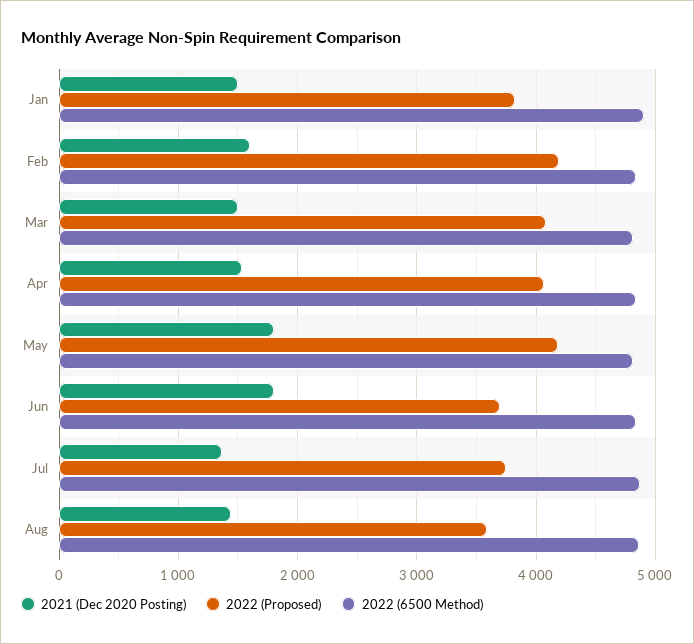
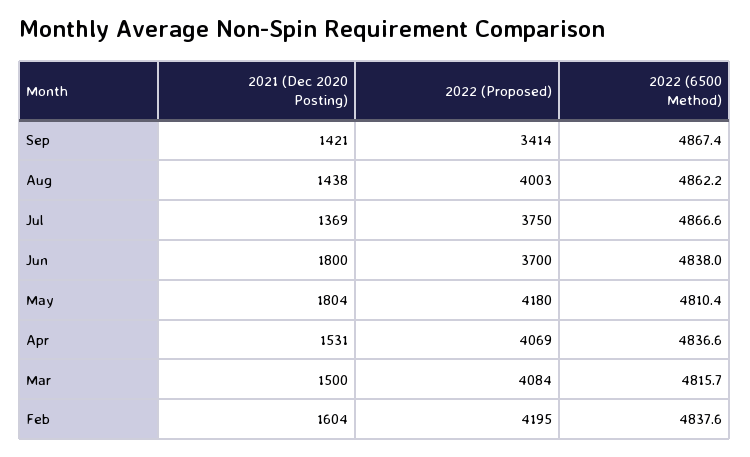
2021 (Dec 2020 Posting), Jan: 1500 -> none
2022 (Proposed), Jan: 3800 -> none
2022 (6500 Method), Jan: 4900 -> none
2022 (Proposed), Aug: 3600 -> 4003
2021 (Dec 2020 Posting), Sep: none -> 1421
2022 (Proposed), Sep: none -> 3414
2022 (6500 Method), Sep: none -> 4867.4

